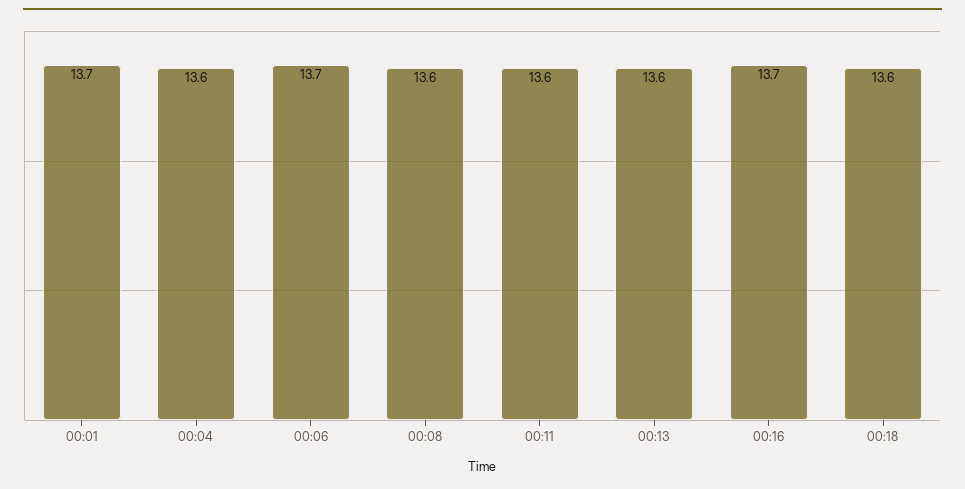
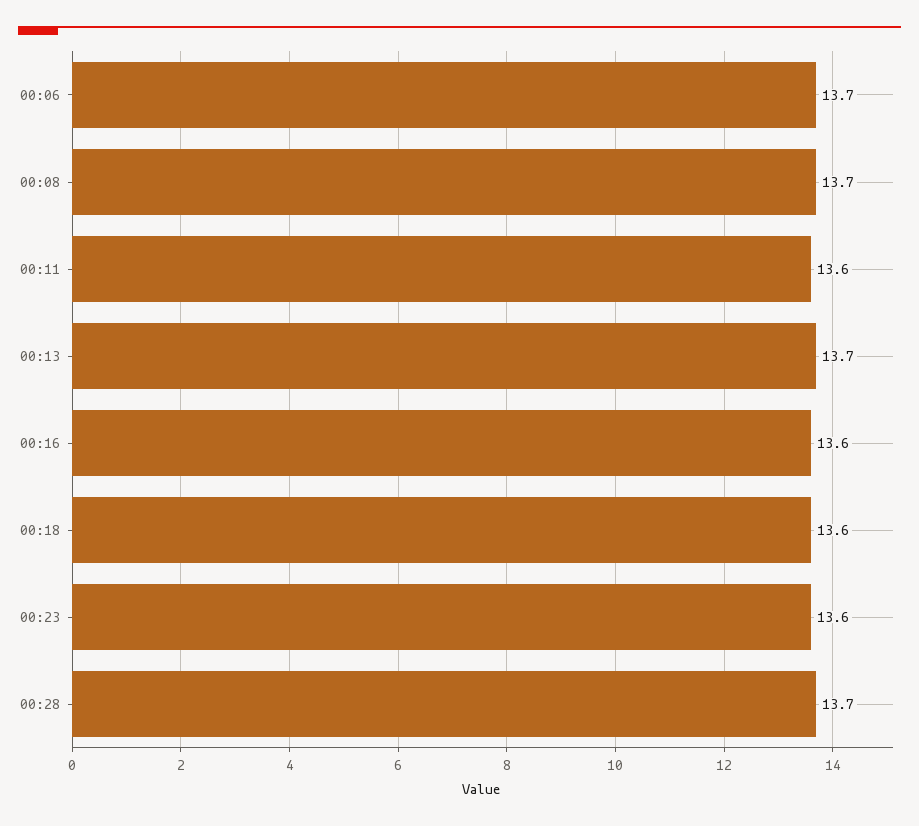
00:01: 13.7 -> none
00:04: 13.6 -> none
00:08: 13.6 -> 13.7
00:13: 13.6 -> 13.7
00:16: 13.7 -> 13.6
00:23: none -> 13.6
00:28: none -> 13.7

